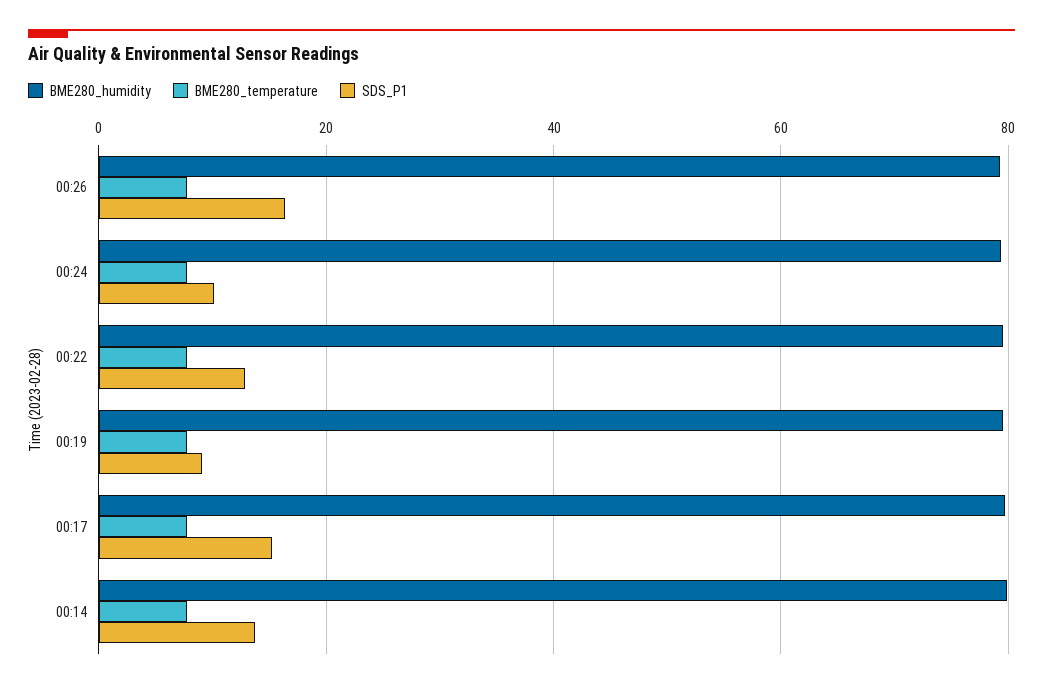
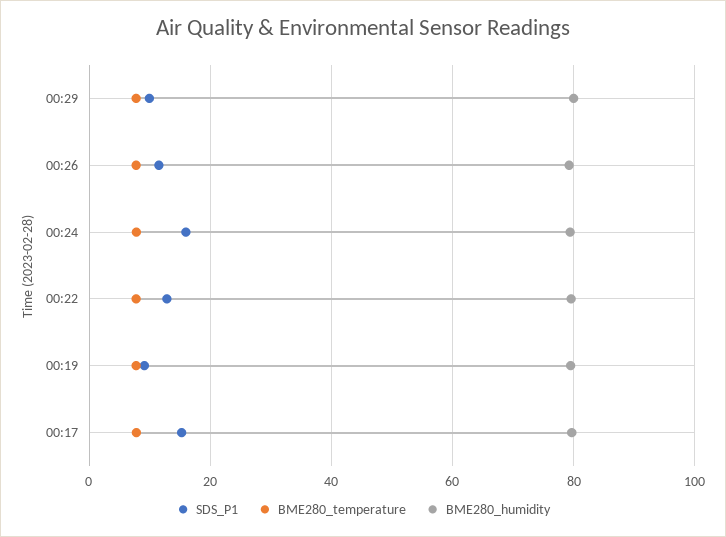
SDS_P1, 00:26: 16 -> 12
SDS_P1, 00:24: 10 -> 16
BME280_humidity, 00:14: 80 -> none
BME280_temperature, 00:14: 8 -> none
SDS_P1, 00:14: 14 -> none
SDS_P1, 00:29: none -> 10
BME280_temperature, 00:29: none -> 8
BME280_humidity, 00:29: none -> 80

